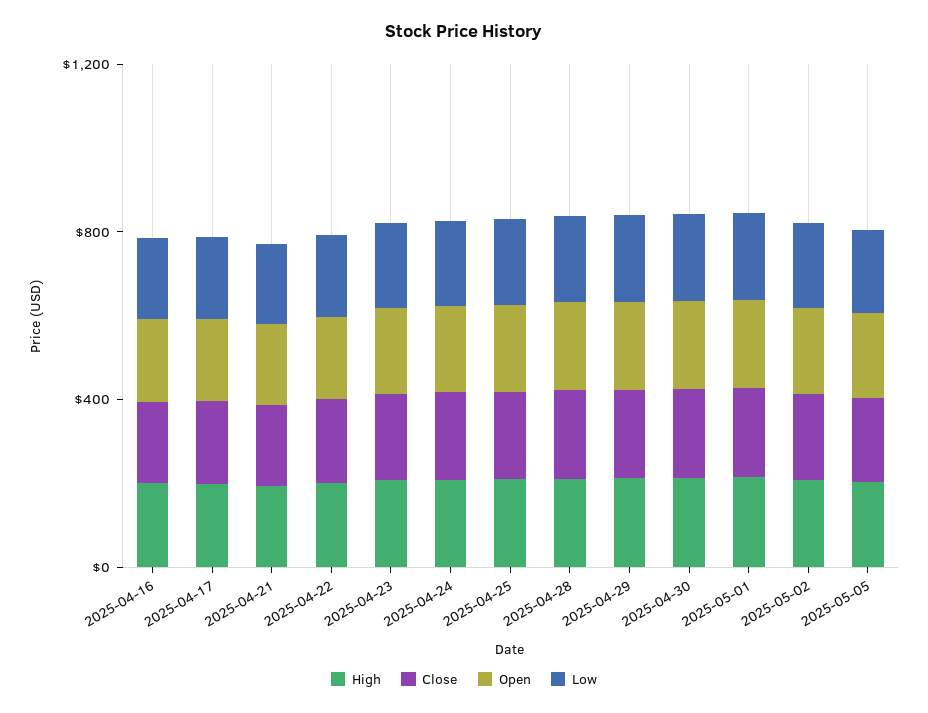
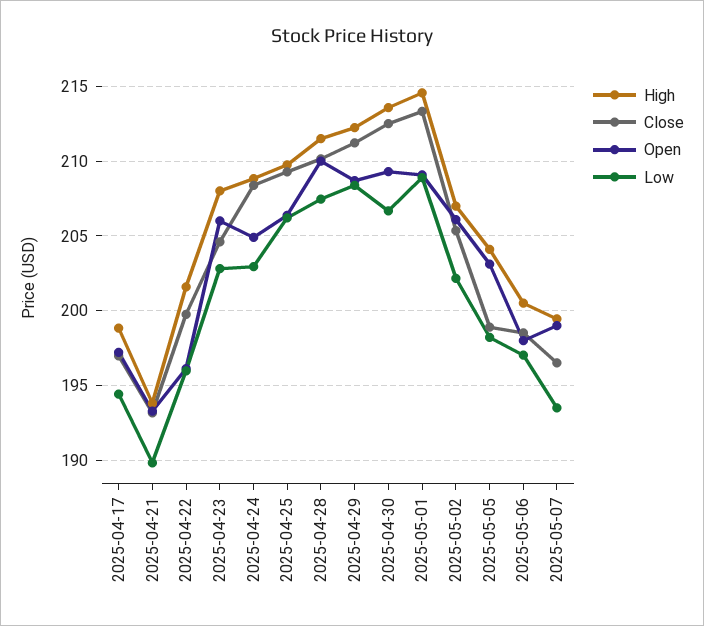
High, 2025-04-16: 200 -> none
Close, 2025-04-16: 200 -> none
Open, 2025-04-16: 200 -> none
Low, 2025-04-16: 200 -> none
High, 2025-05-06: none -> 200.5
Close, 2025-05-06: none -> 198.5
Open, 2025-05-06: none -> 198
Low, 2025-05-06: none -> 197
High, 2025-05-07: none -> 199.5
Close, 2025-05-07: none -> 196.5
Open, 2025-05-07: none -> 199
Low, 2025-05-07: none -> 193.5

